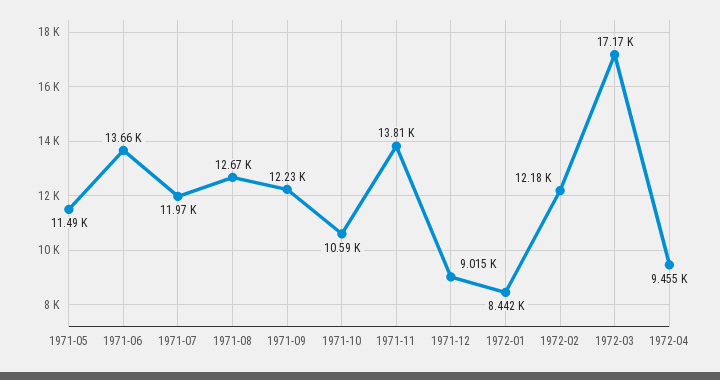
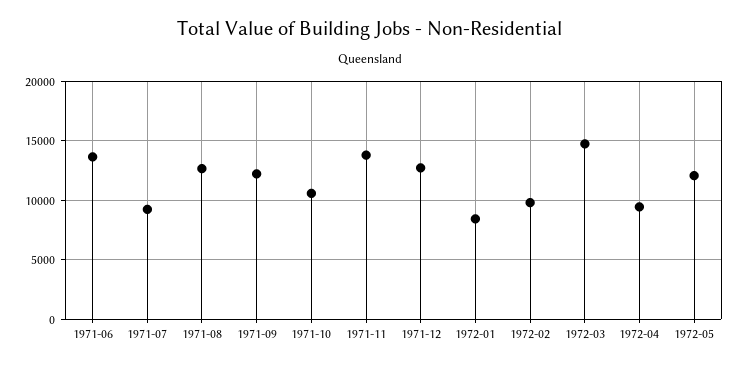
1971-05: 11490 -> none
1971-07: 11970 -> 9000
1971-12: 9015 -> 13000
1972-02: 12180 -> 10000
1972-03: 17170 -> 15000
1972-05: none -> 12000

